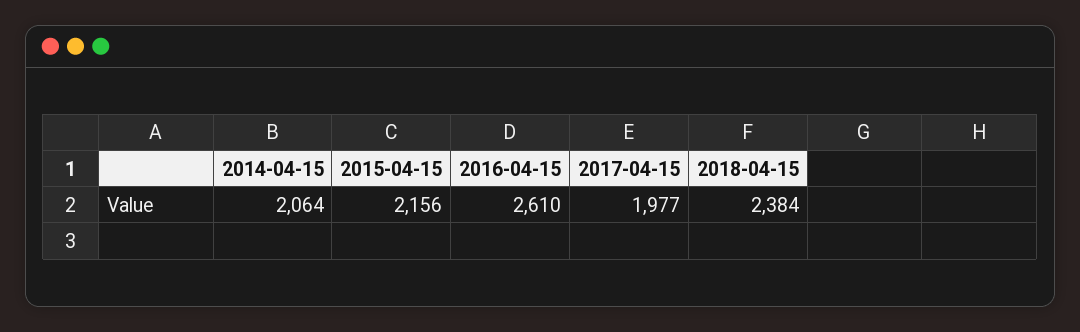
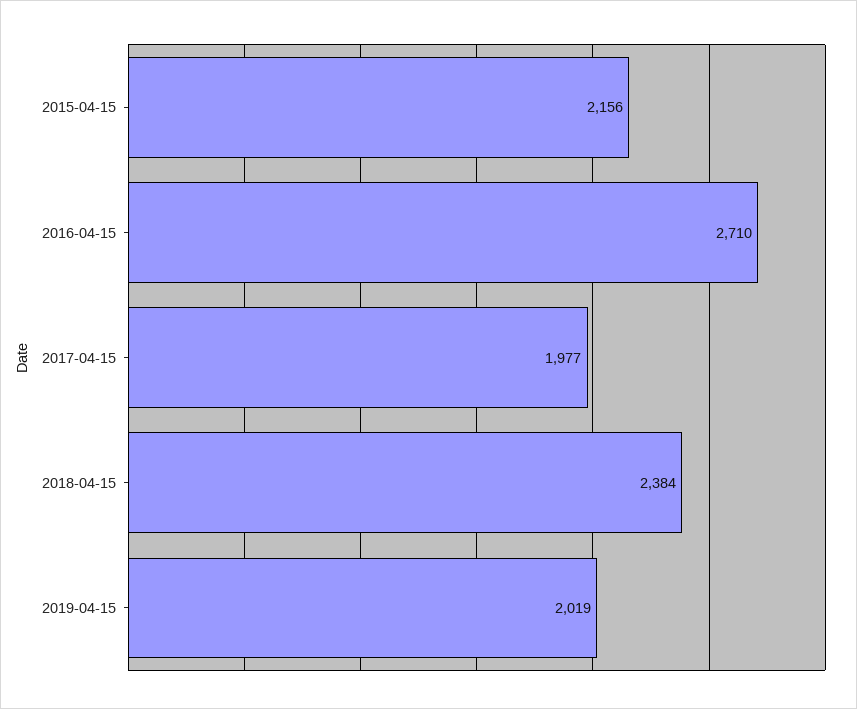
2014-04-15: 2064 -> none
2016-04-15: 2610 -> 2710
2019-04-15: none -> 2019

